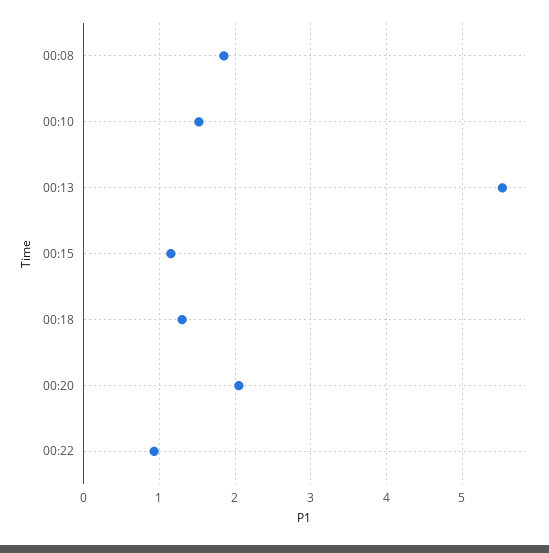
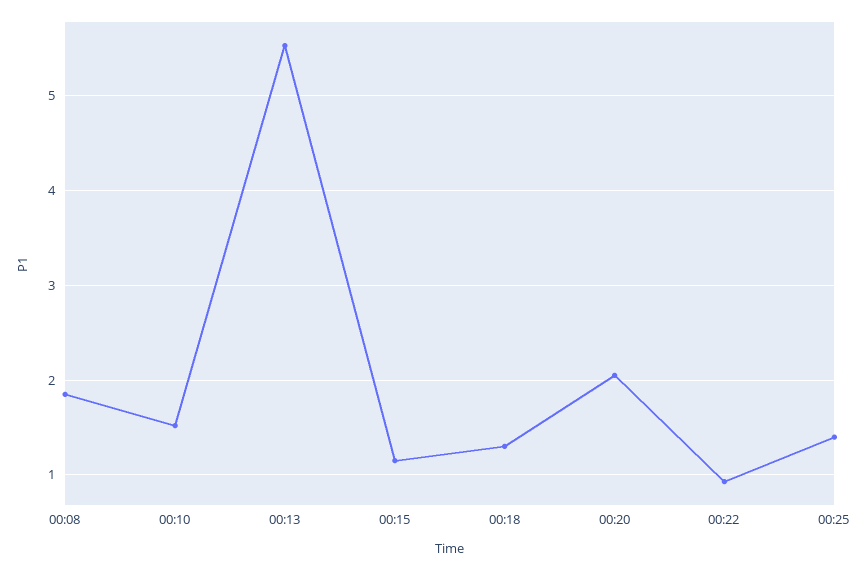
00:25: none -> 1.4

